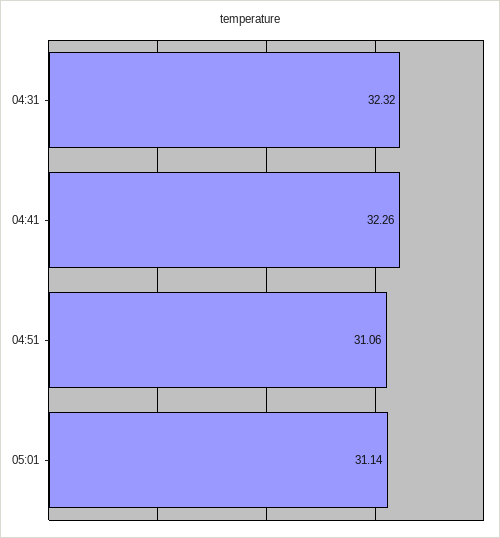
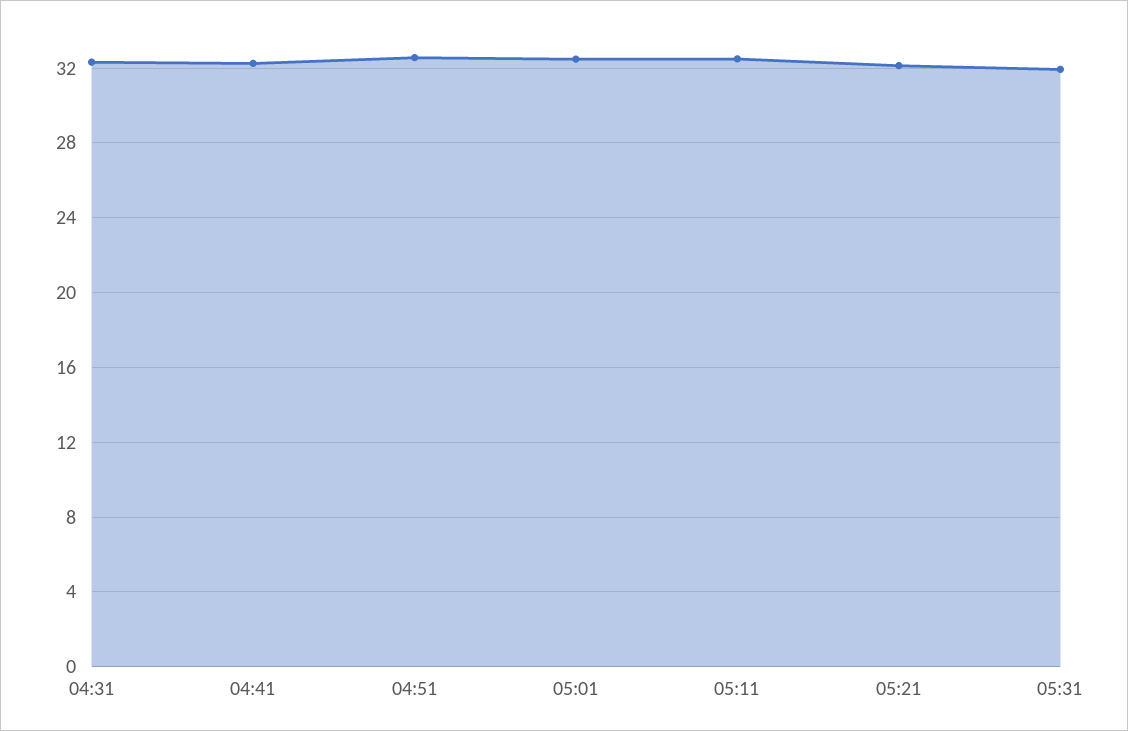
04:51: 31.06 -> 32.5
05:01: 31.14 -> 32.5
05:11: none -> 32.5
05:21: none -> 32
05:31: none -> 32

